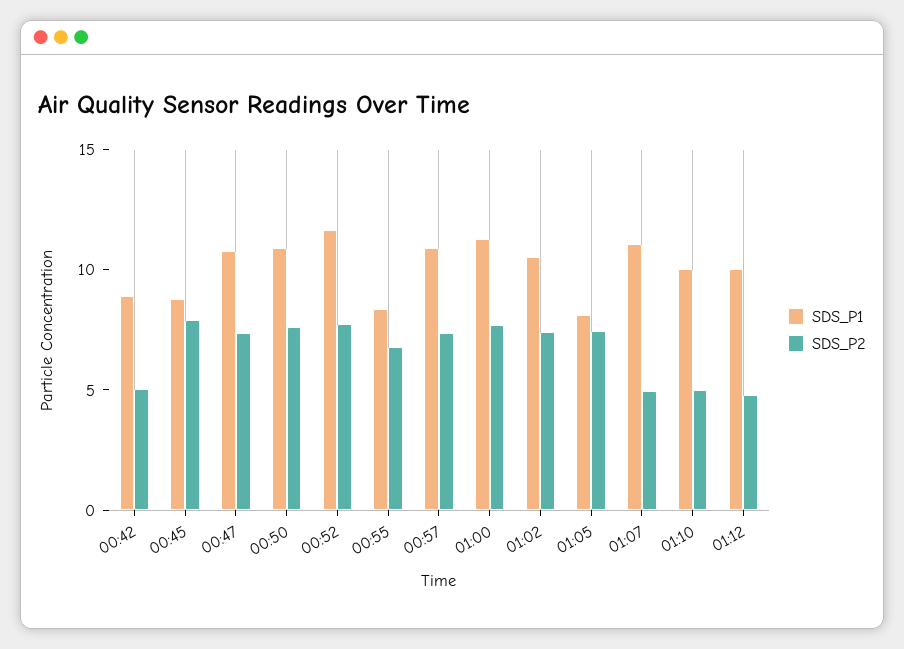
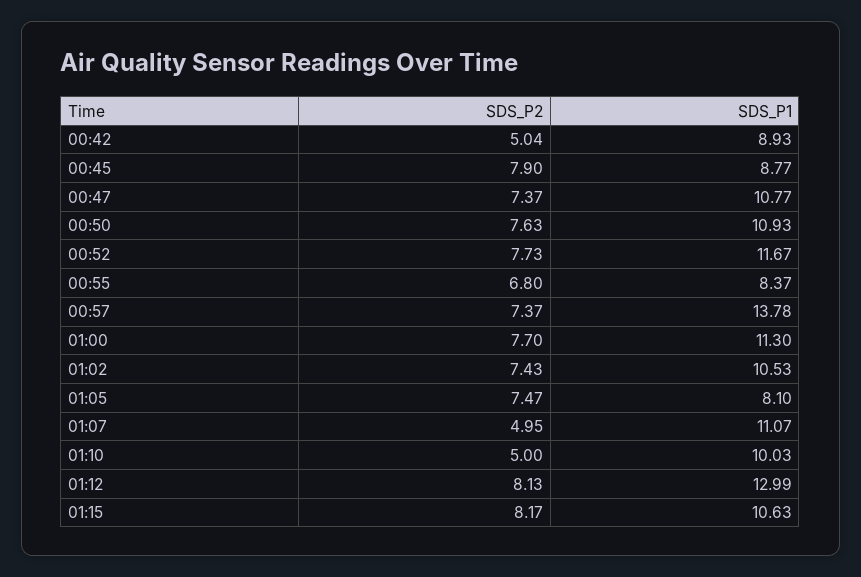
SDS_P1, 00:57: 11 -> 13.78
SDS_P1, 01:12: 10 -> 12.99
SDS_P2, 01:12: 5 -> 8.13
SDS_P2, 01:15: none -> 8.17
SDS_P1, 01:15: none -> 10.63

